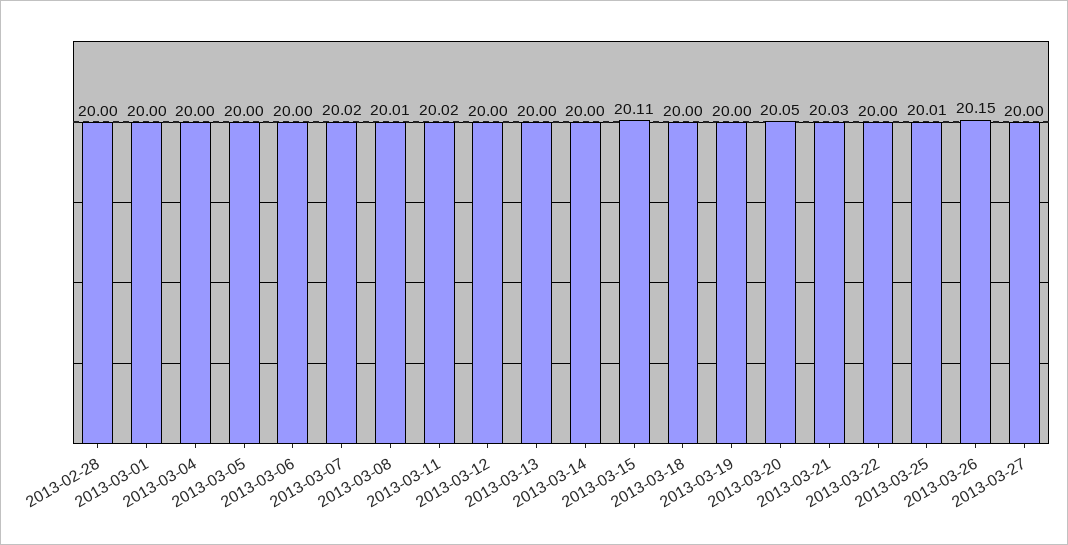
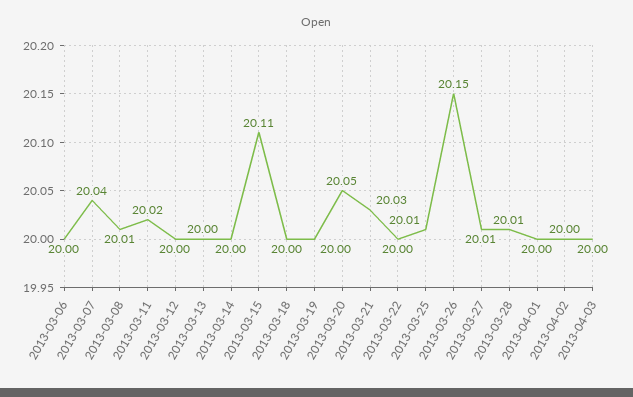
2013-02-28: 20 -> none
2013-03-01: 20 -> none
2013-03-04: 20 -> none
2013-03-05: 20 -> none
2013-03-07: 20.02 -> 20.04
2013-03-27: 20 -> 20.01
2013-03-28: none -> 20.01
2013-04-01: none -> 20
2013-04-02: none -> 20
2013-04-03: none -> 20

